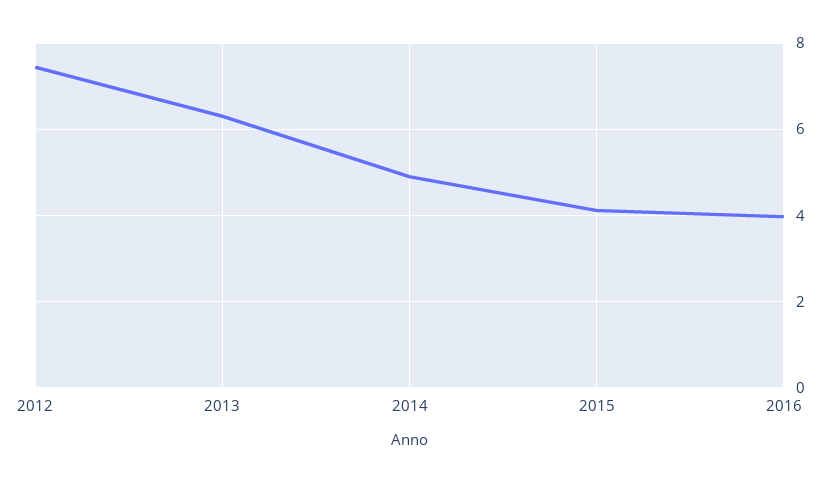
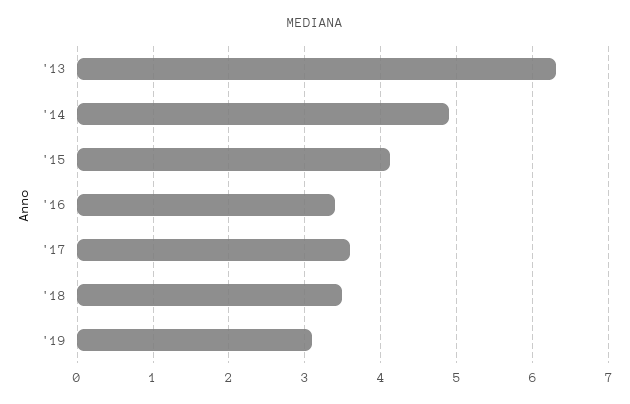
2012: 7.4 -> none
2016: 4 -> 3.4
'17: none -> 3.6
'18: none -> 3.5
'19: none -> 3.1

